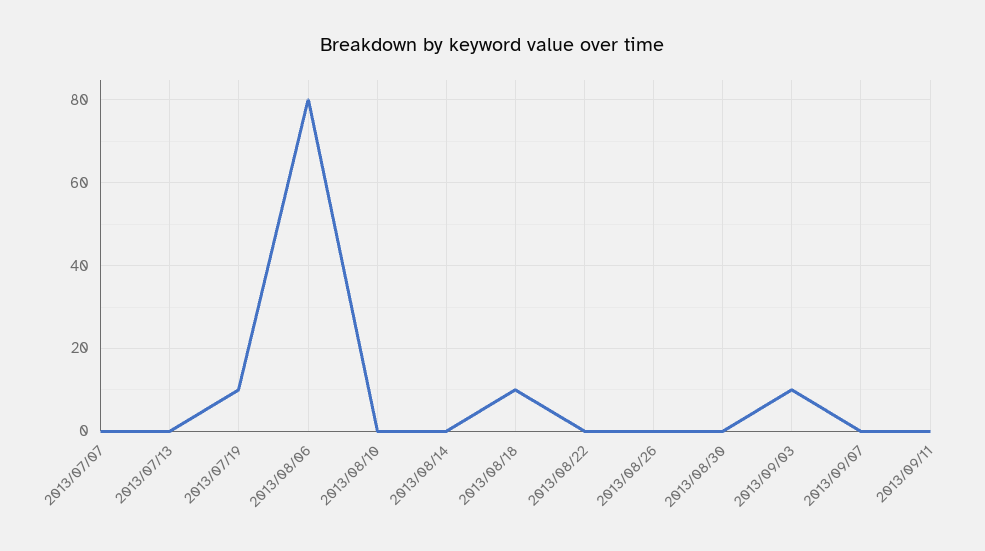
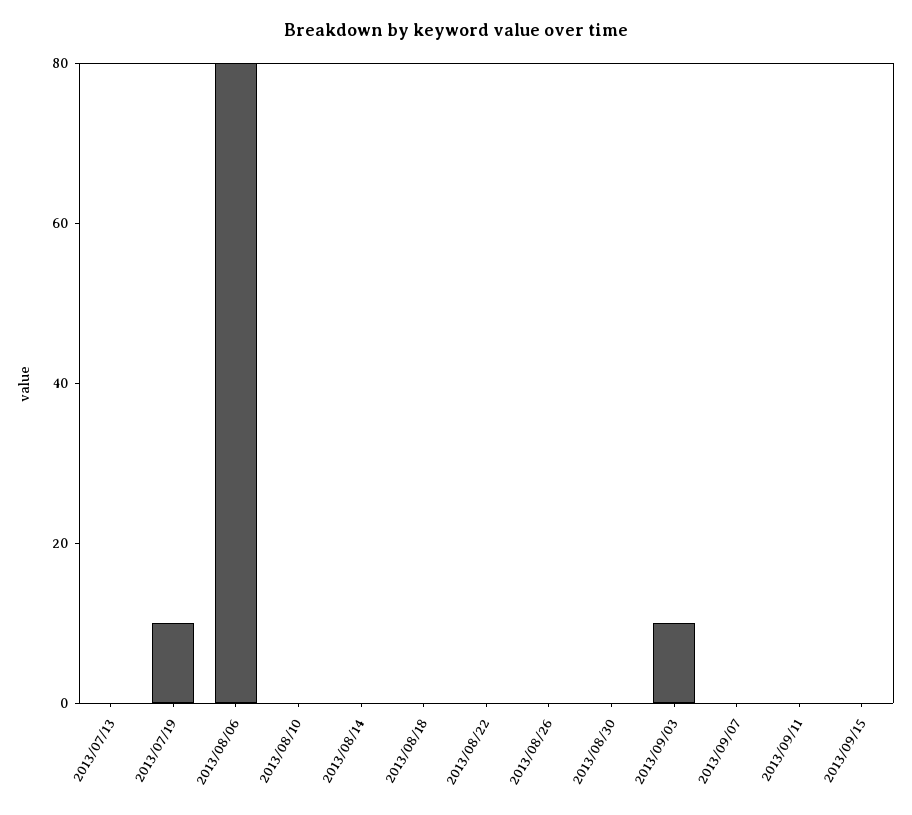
2013/07/07: 0 -> none
2013/08/18: 10 -> 0
2013/09/15: none -> 0

